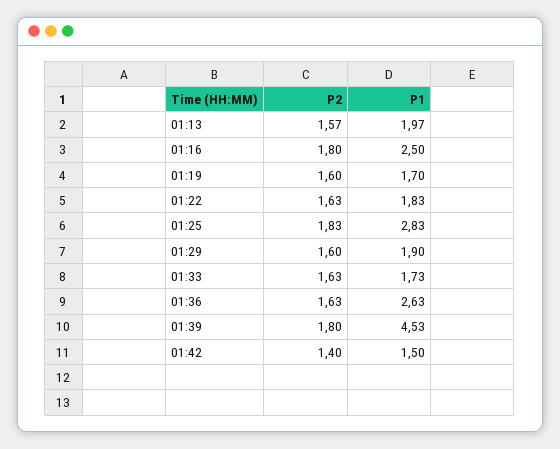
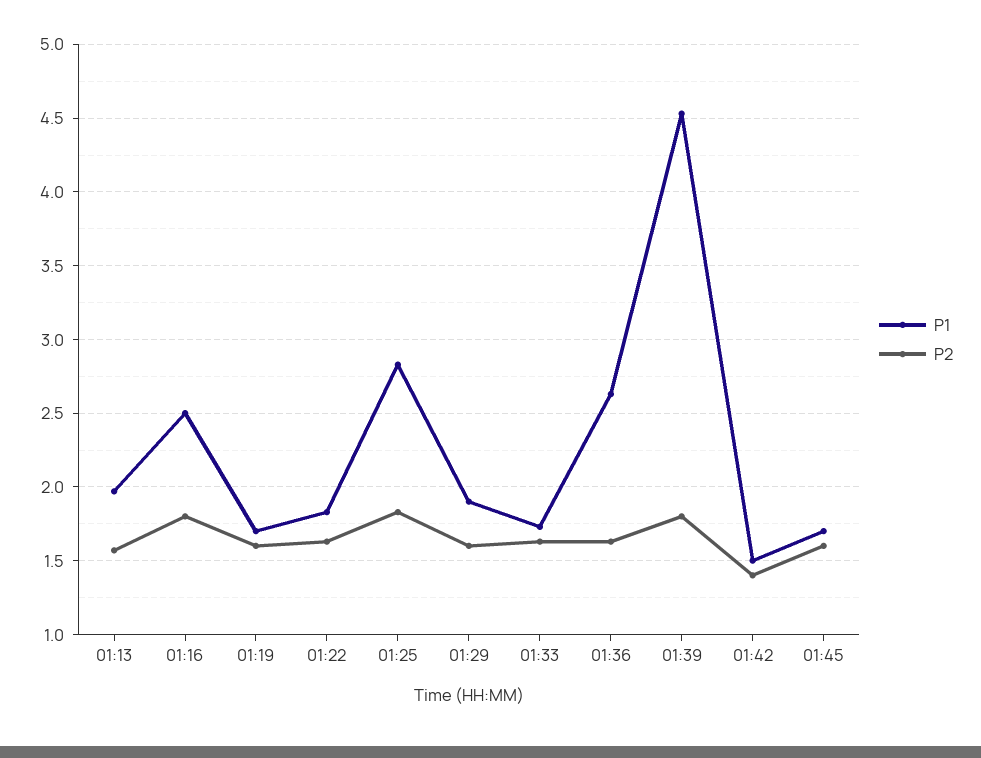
P1, 01:45: none -> 1.7
P2, 01:45: none -> 1.6

